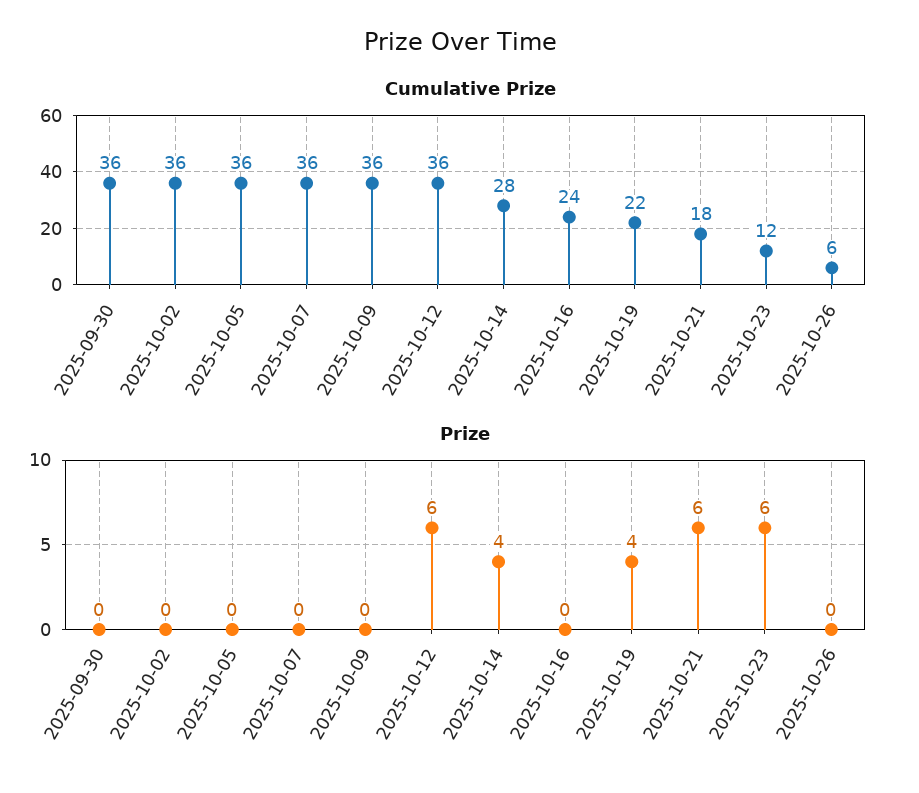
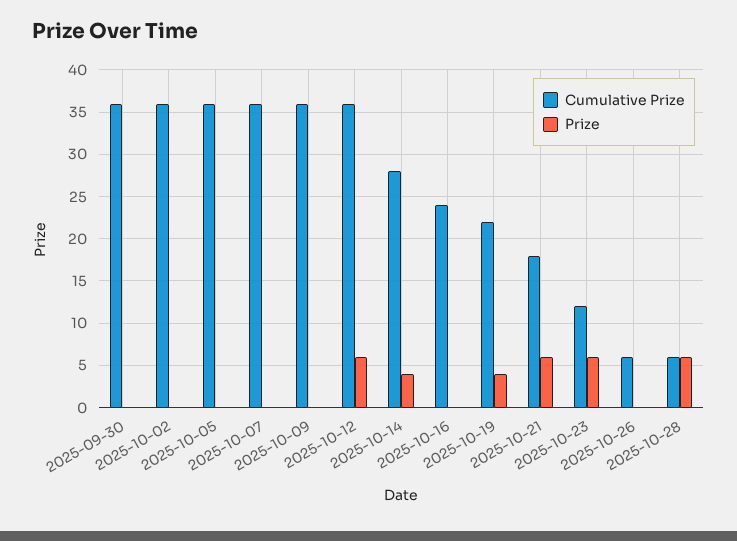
Cumulative Prize, 2025-10-28: none -> 6
Prize, 2025-10-28: none -> 6

